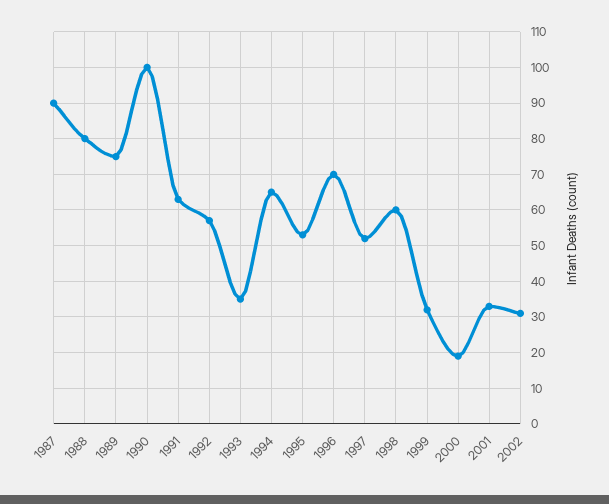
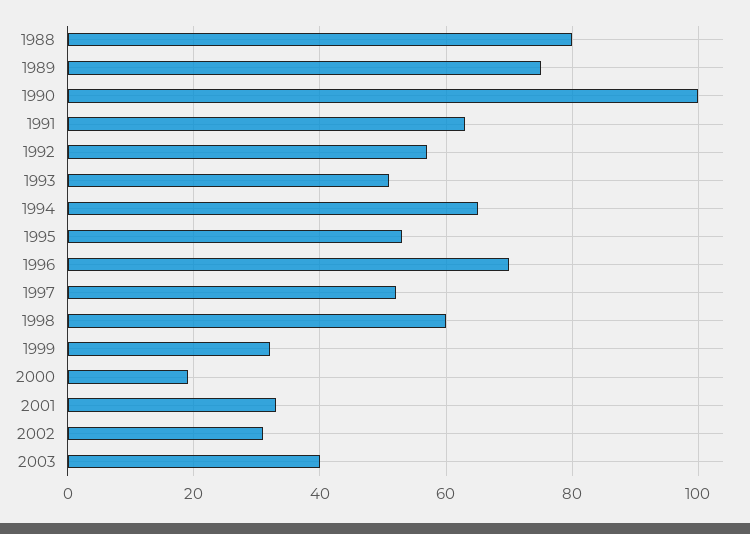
1987: 90 -> none
1993: 35 -> 50
2003: none -> 40

